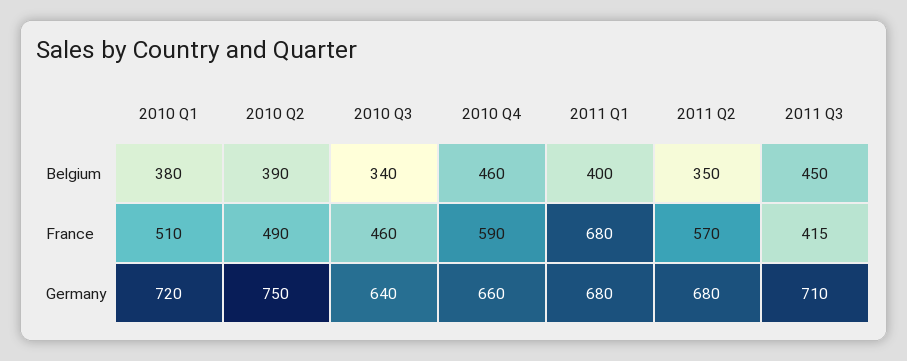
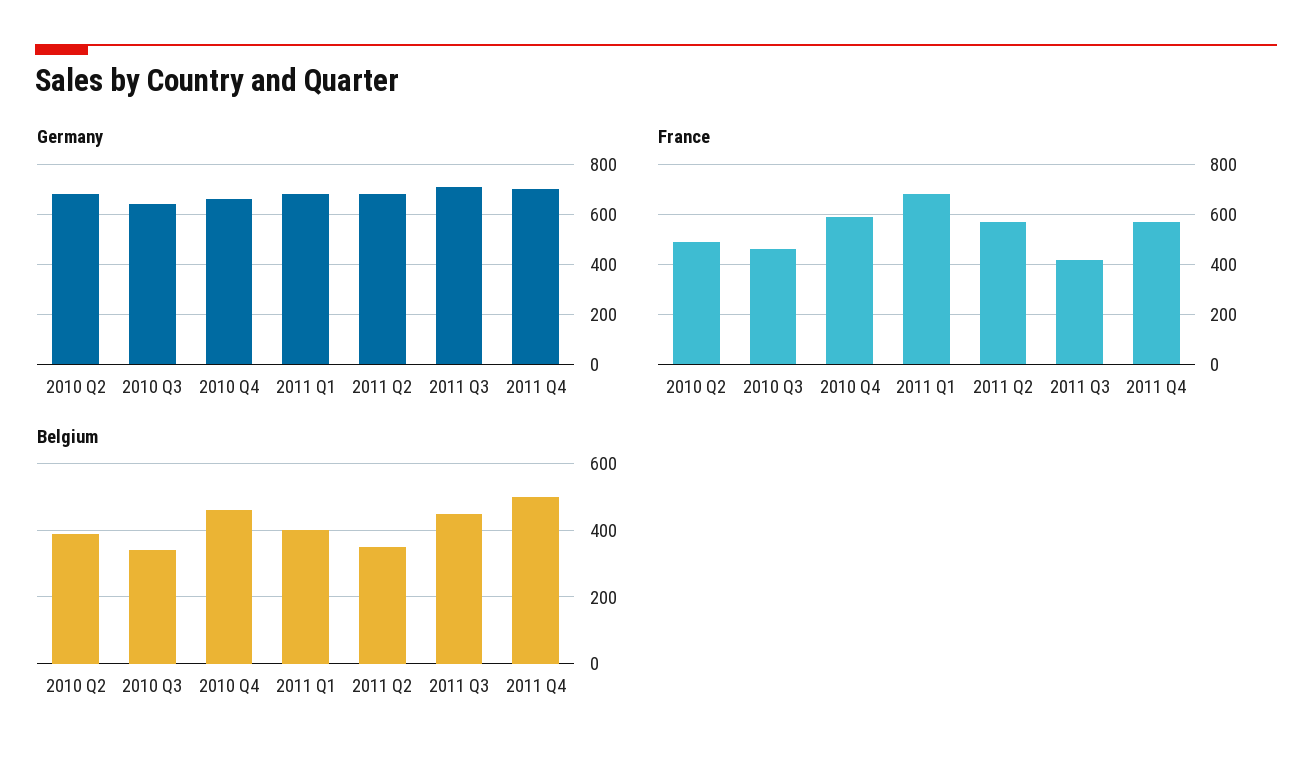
Belgium, 2010 Q1: 380 -> none
France, 2010 Q1: 510 -> none
Germany, 2010 Q1: 720 -> none
Germany, 2010 Q2: 750 -> 675
Germany, 2011 Q4: none -> 700
France, 2011 Q4: none -> 575
Belgium, 2011 Q4: none -> 500

